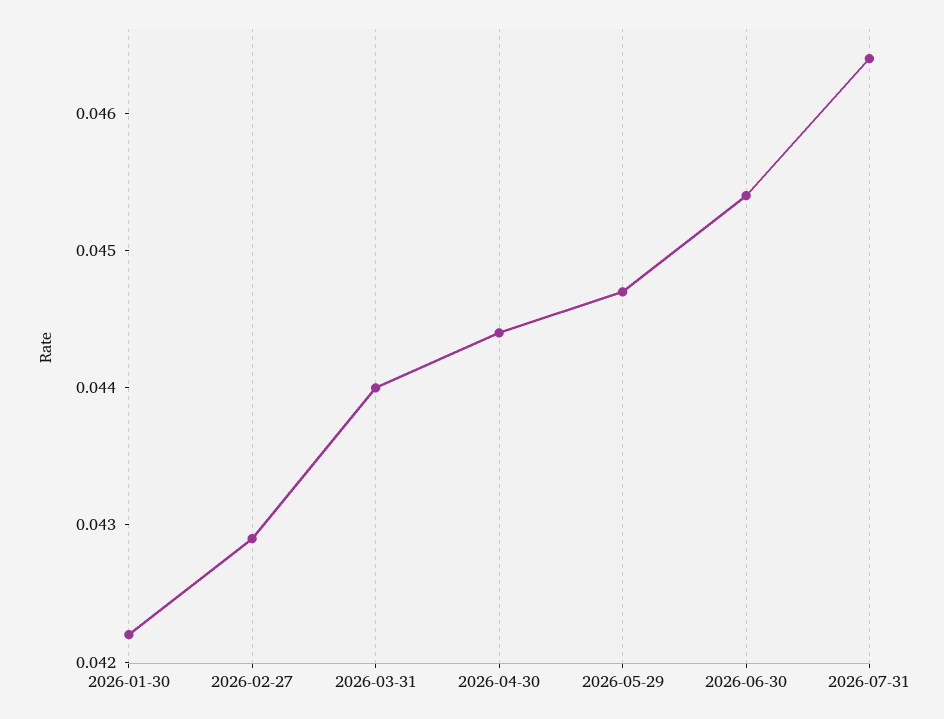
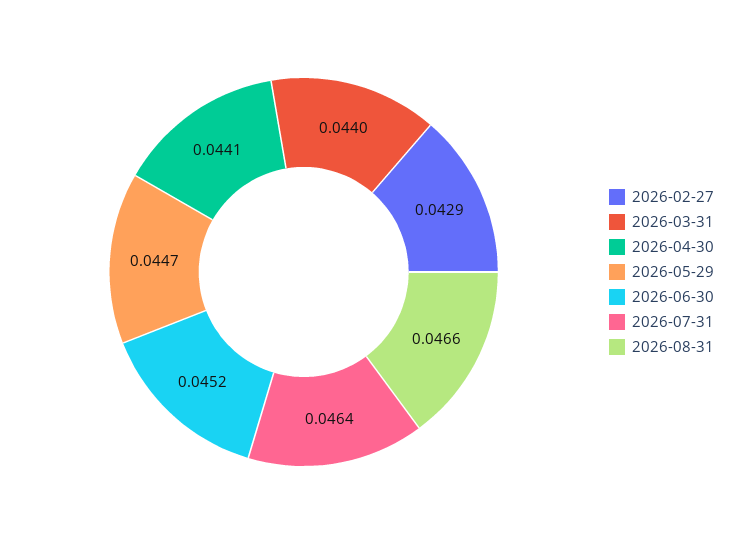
2026-01-30: 0.0422 -> none
2026-04-30: 0.0444 -> 0.0441
2026-06-30: 0.0454 -> 0.0452
2026-08-31: none -> 0.0466

